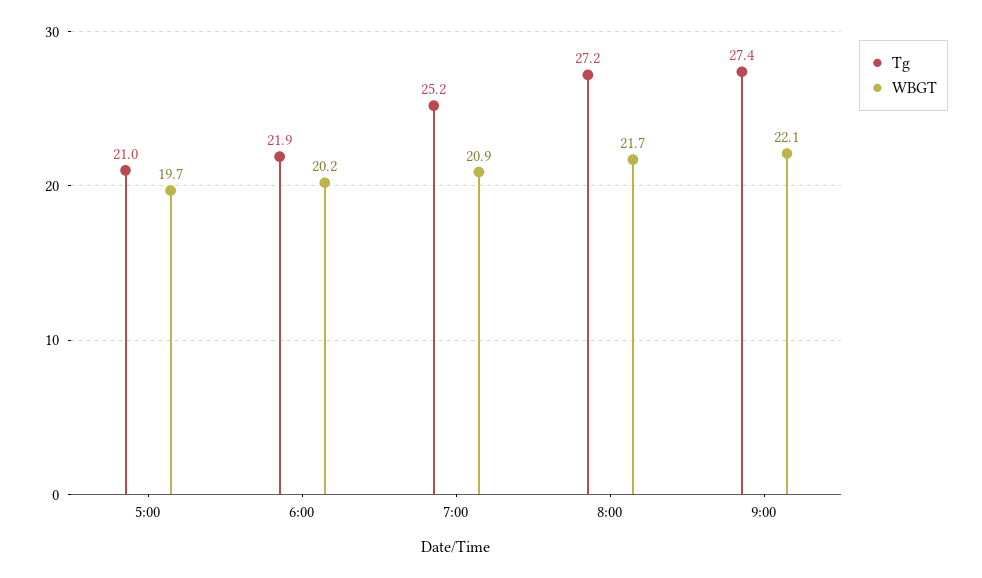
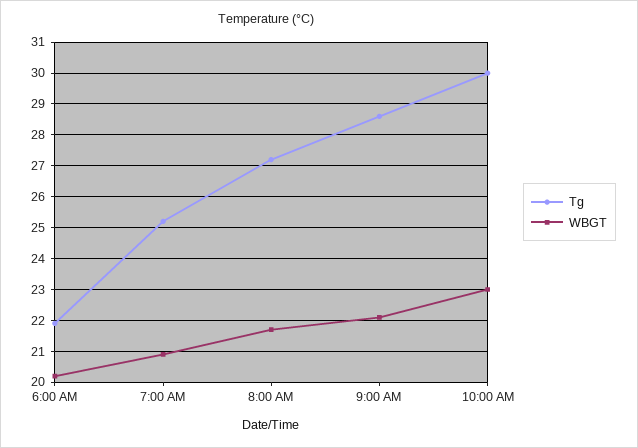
Tg, 5:00: 21 -> none
WBGT, 5:00: 19.7 -> none
Tg, 9:00: 27.4 -> 28.5
Tg, 10:00 AM: none -> 30
WBGT, 10:00 AM: none -> 23

